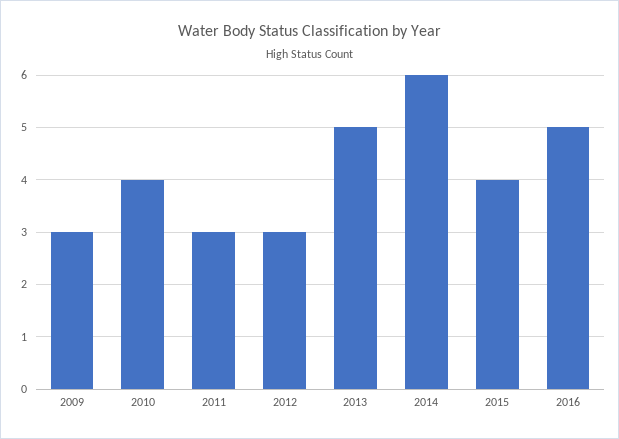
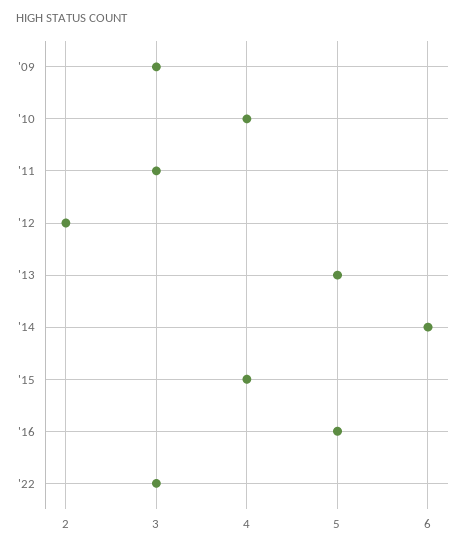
2012: 3 -> 2
'22: none -> 3

